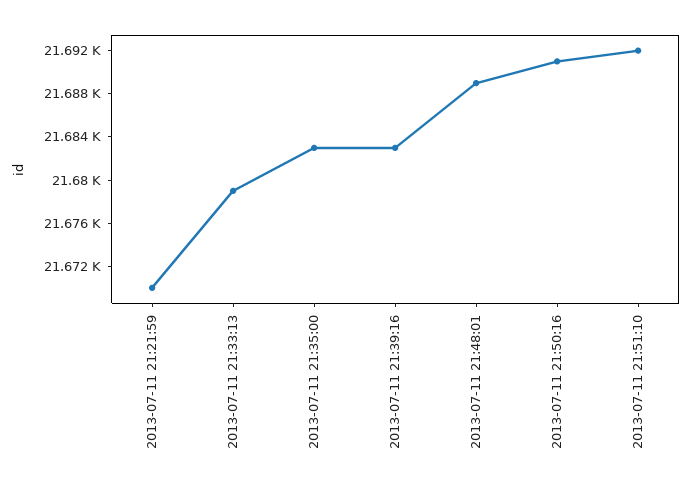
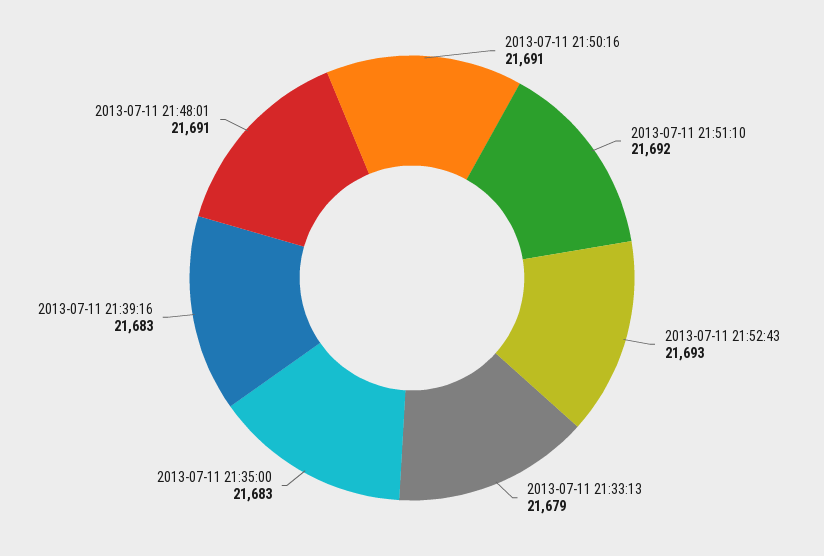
2013-07-11 21:21:59: 21670 -> none
2013-07-11 21:48:01: 21689 -> 21691
2013-07-11 21:52:43: none -> 21693

